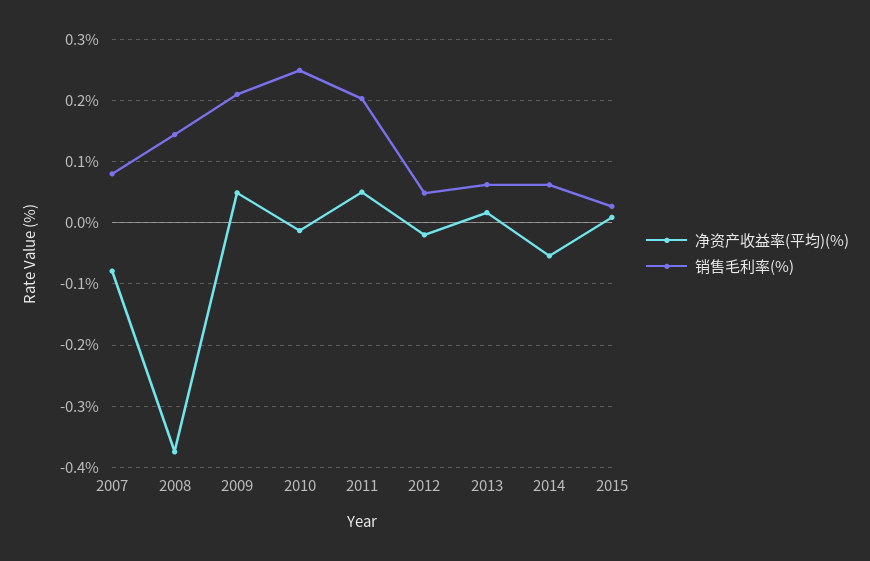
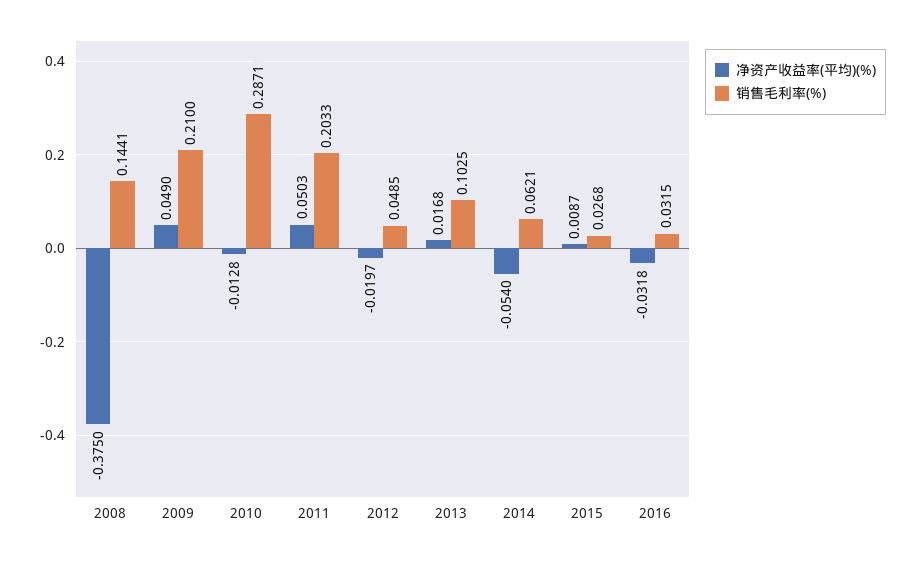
净资产收益率(平均)(%), 2007: -0.08 -> none
销售毛利率(%), 2007: 0.08 -> none
销售毛利率(%), 2010: 0.25 -> 0.2871
销售毛利率(%), 2013: 0.06 -> 0.1025
净资产收益率(平均)(%), 2016: none -> -0.0318
销售毛利率(%), 2016: none -> 0.0315

